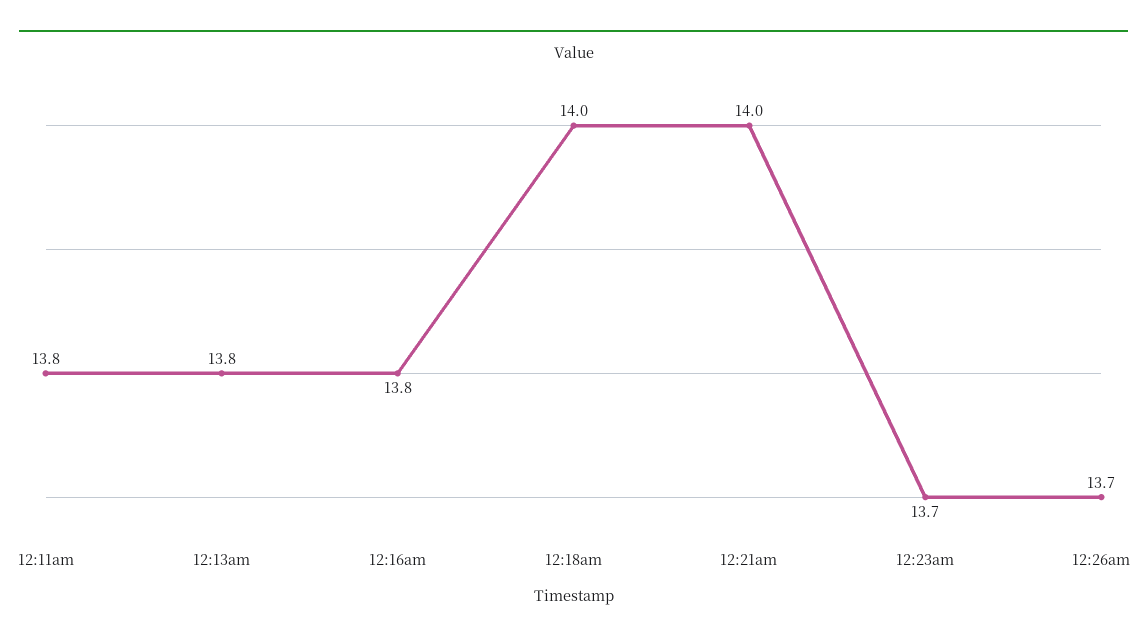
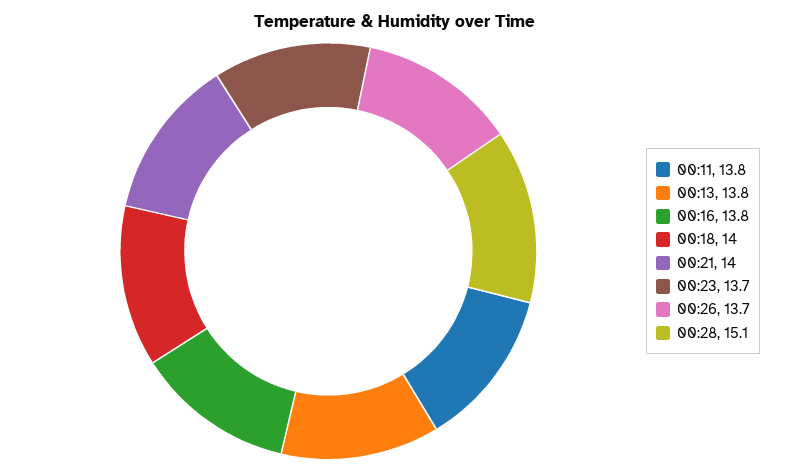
00:28: none -> 15.1

